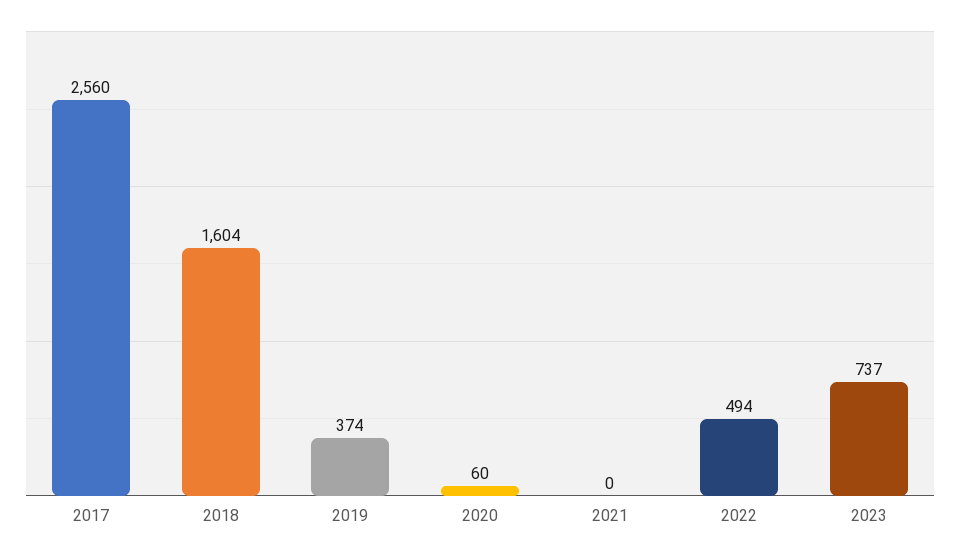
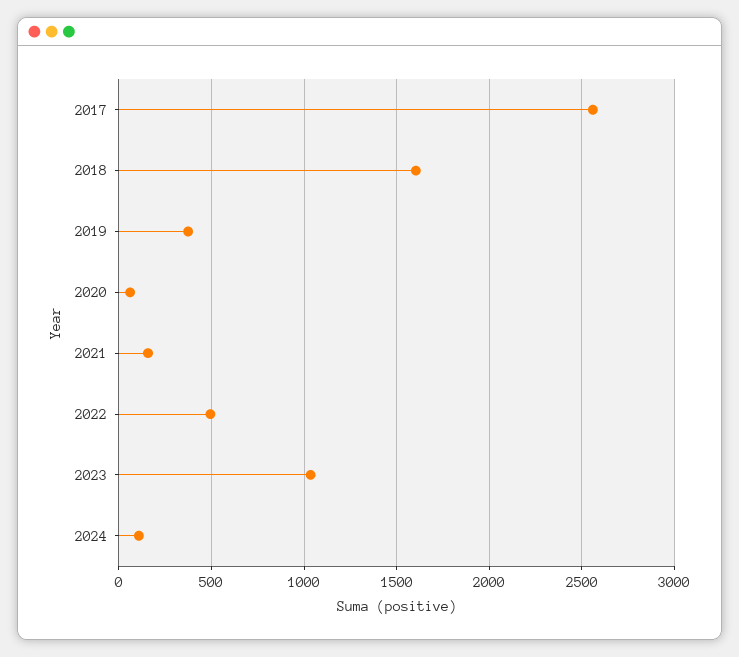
2021: 0 -> 150
2023: 737 -> 1050
2024: none -> 100

